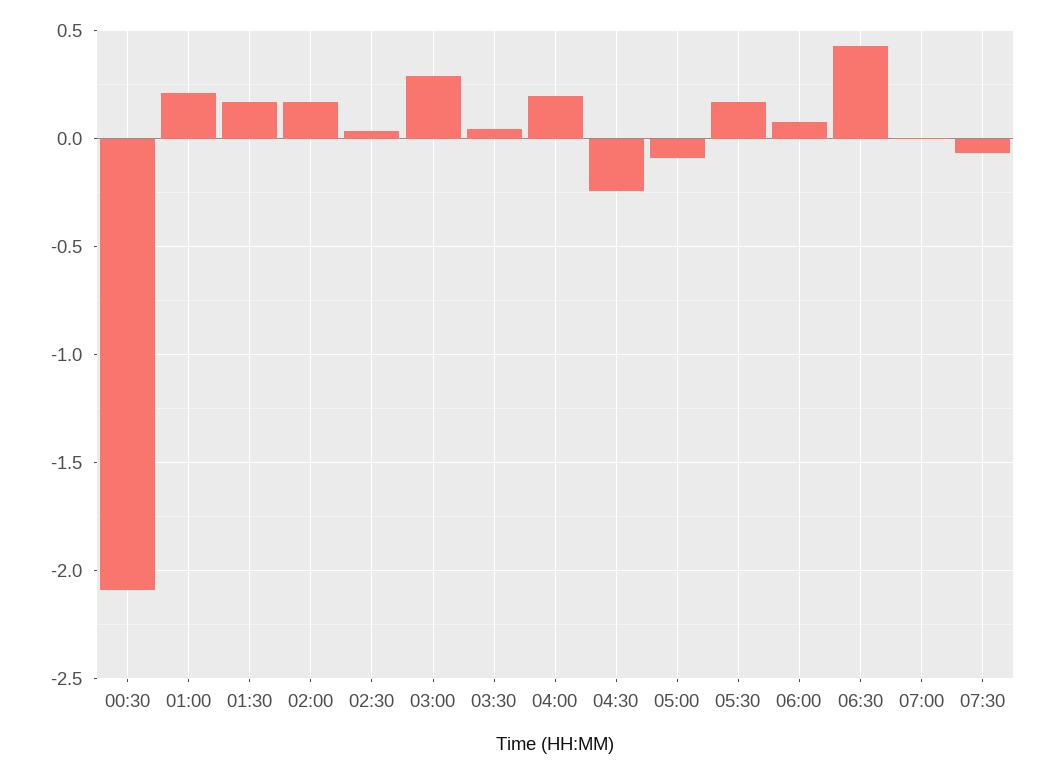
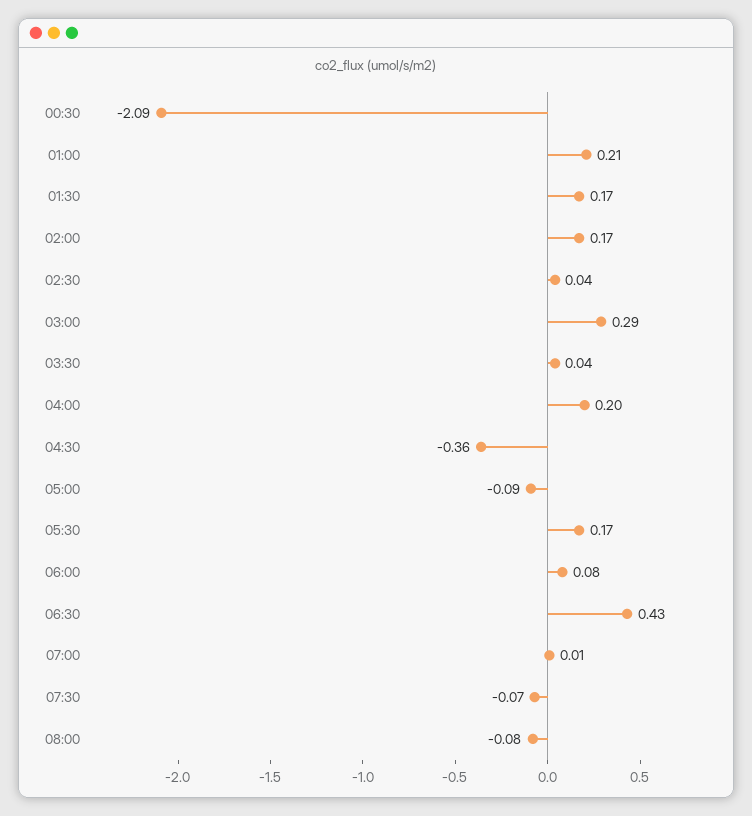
04:30: -0.25 -> -0.36
08:00: none -> -0.08

